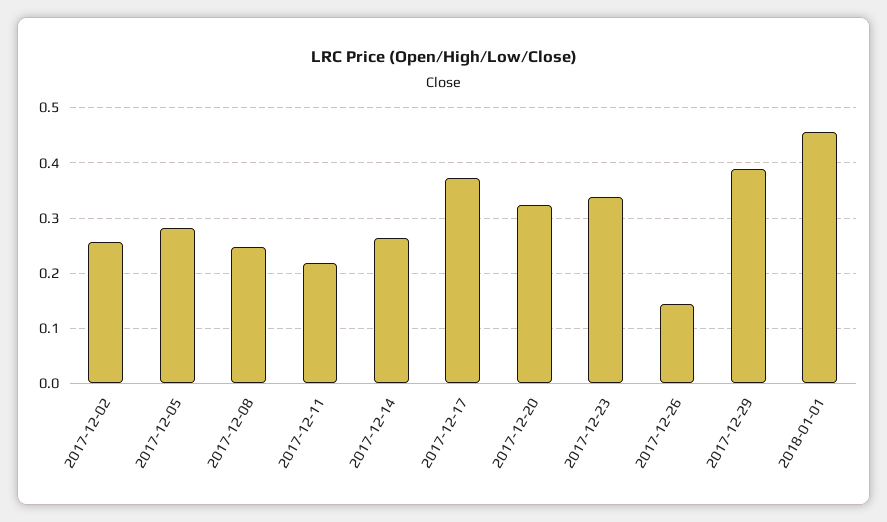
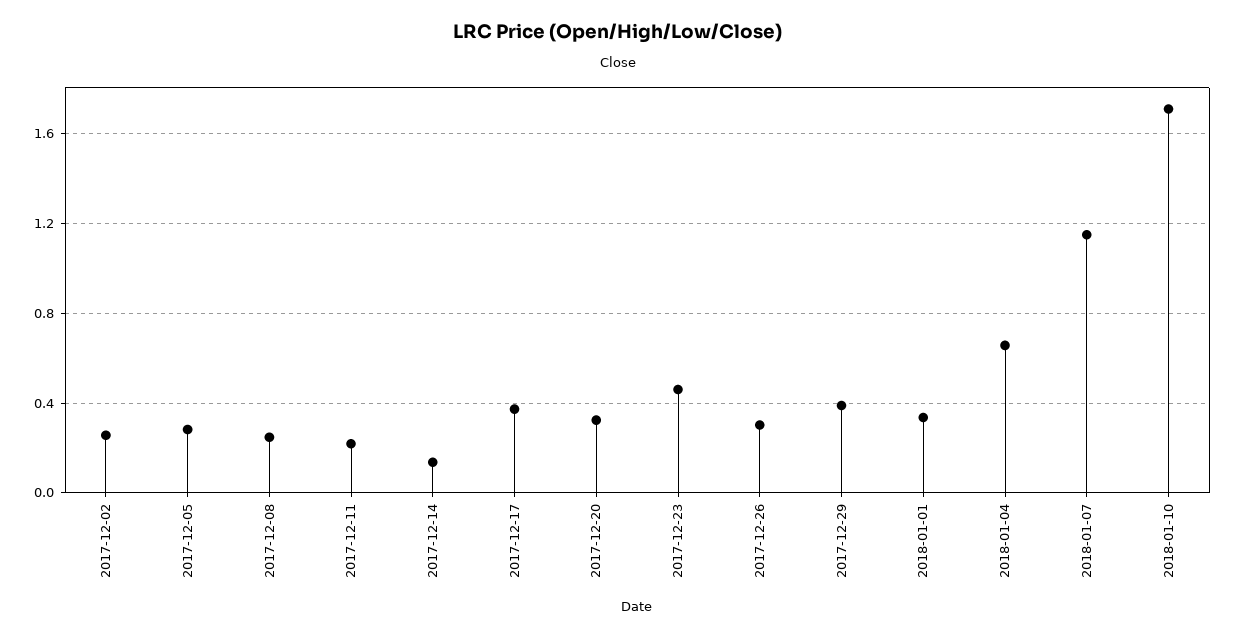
2017-12-14: 0.26 -> 0.15
2017-12-23: 0.34 -> 0.45
2017-12-26: 0.14 -> 0.3
2018-01-01: 0.46 -> 0.35
2018-01-04: none -> 0.65
2018-01-07: none -> 1.15
2018-01-10: none -> 1.7

